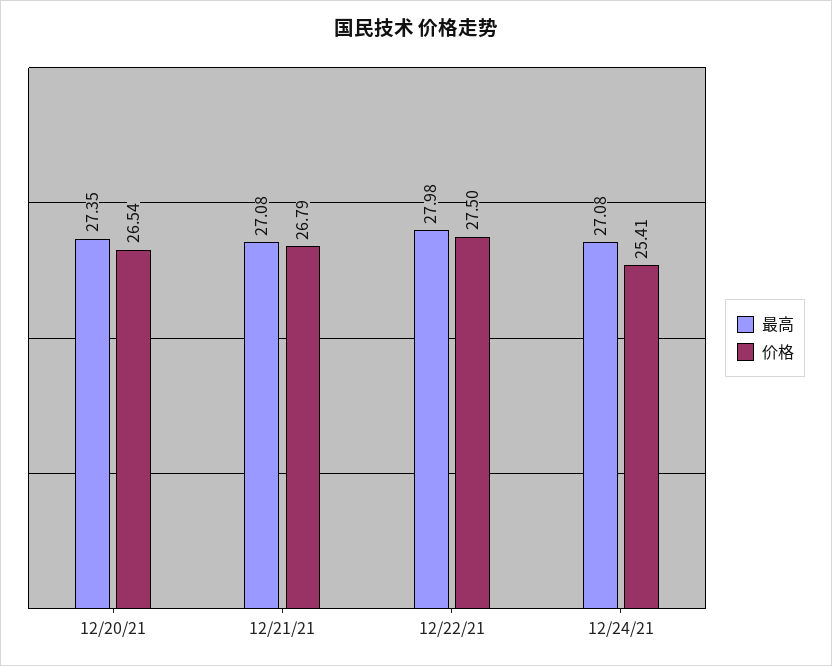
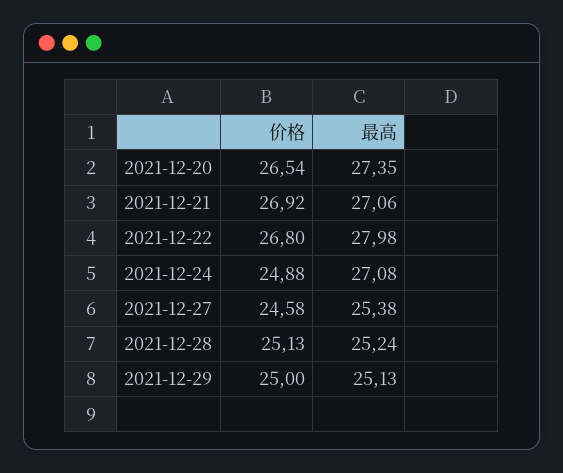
最高, 12/21/21: 27.08 -> 27.06
价格, 12/21/21: 26.79 -> 26.92
价格, 12/22/21: 27.5 -> 26.8
价格, 12/24/21: 25.41 -> 24.88
价格, 2021-12-27: none -> 24.58
最高, 2021-12-27: none -> 25.38
价格, 2021-12-28: none -> 25.13
最高, 2021-12-28: none -> 25.24
价格, 2021-12-29: none -> 25
最高, 2021-12-29: none -> 25.13

